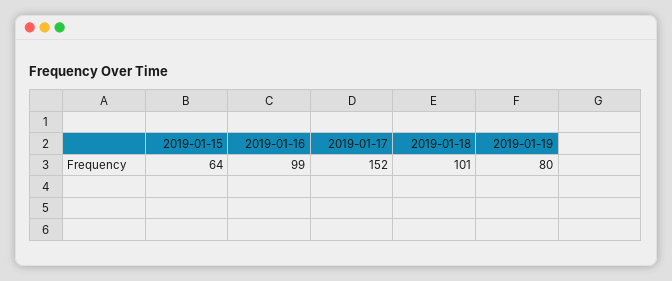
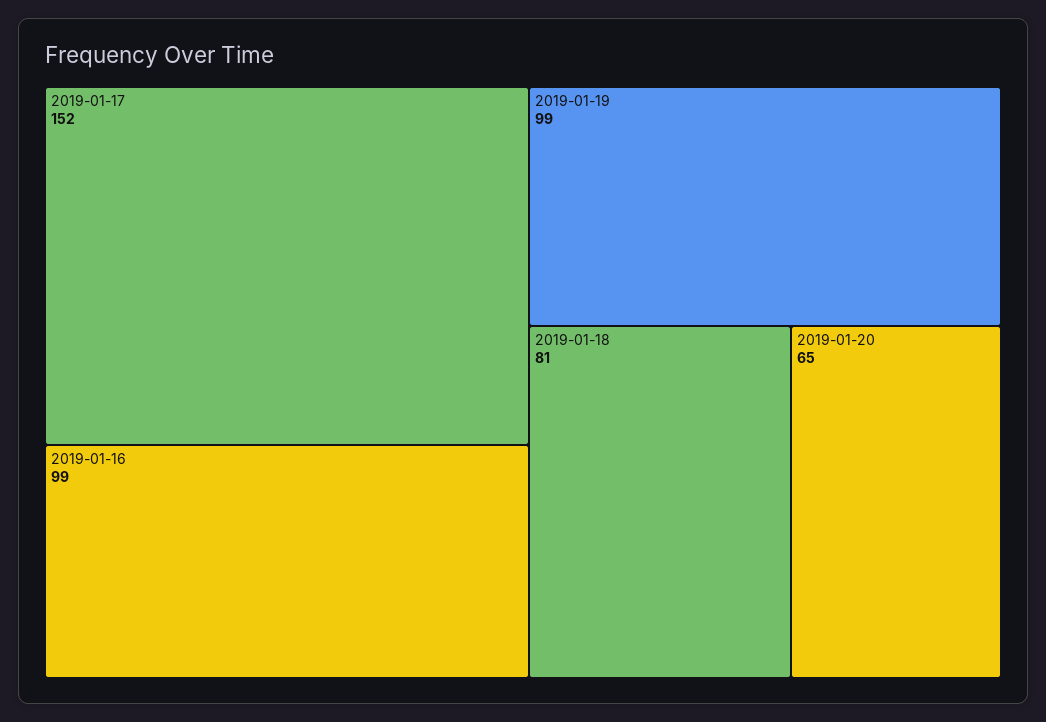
2019-01-15: 64 -> none
2019-01-18: 101 -> 81
2019-01-19: 80 -> 99
2019-01-20: none -> 65

